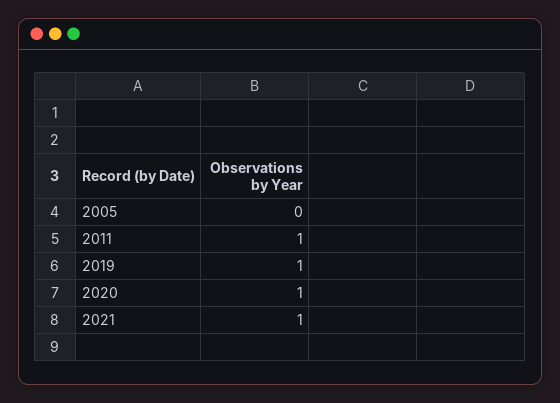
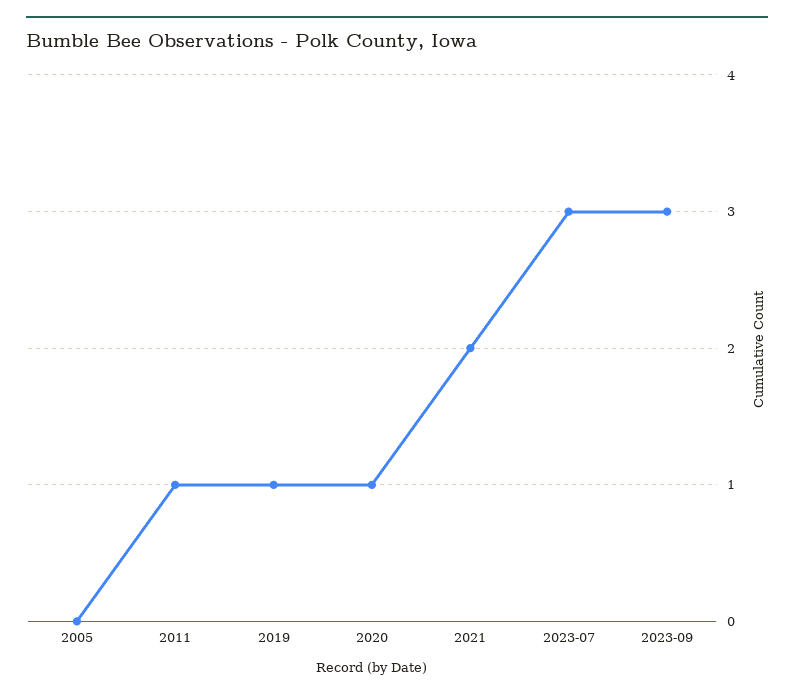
2021: 1 -> 2
2023-07: none -> 3
2023-09: none -> 3

